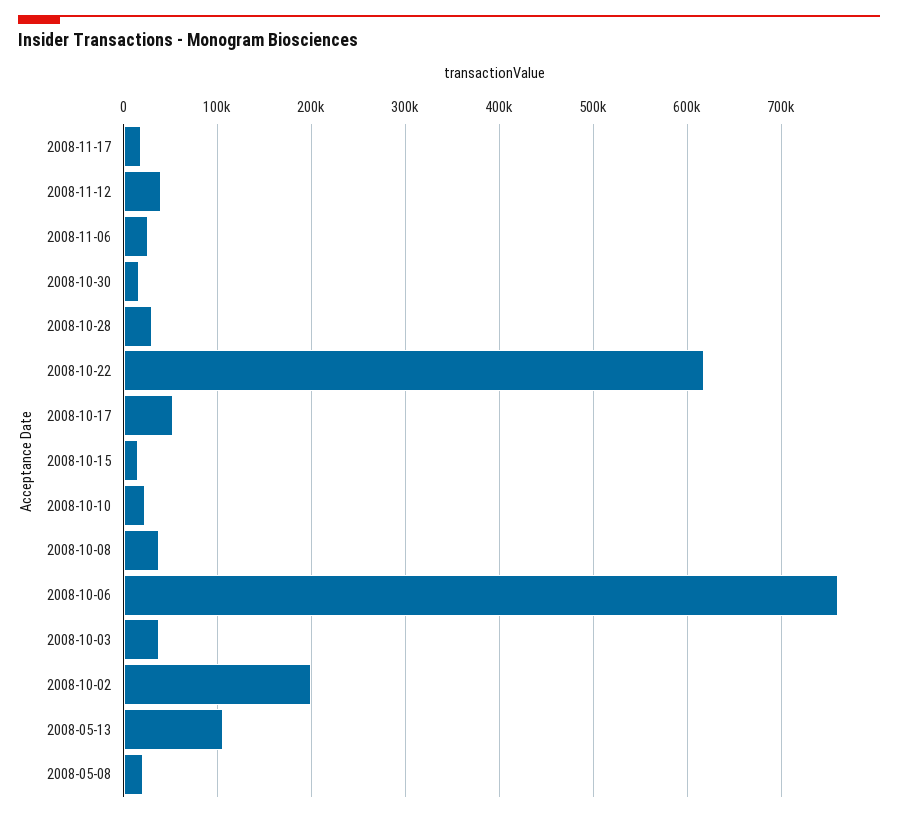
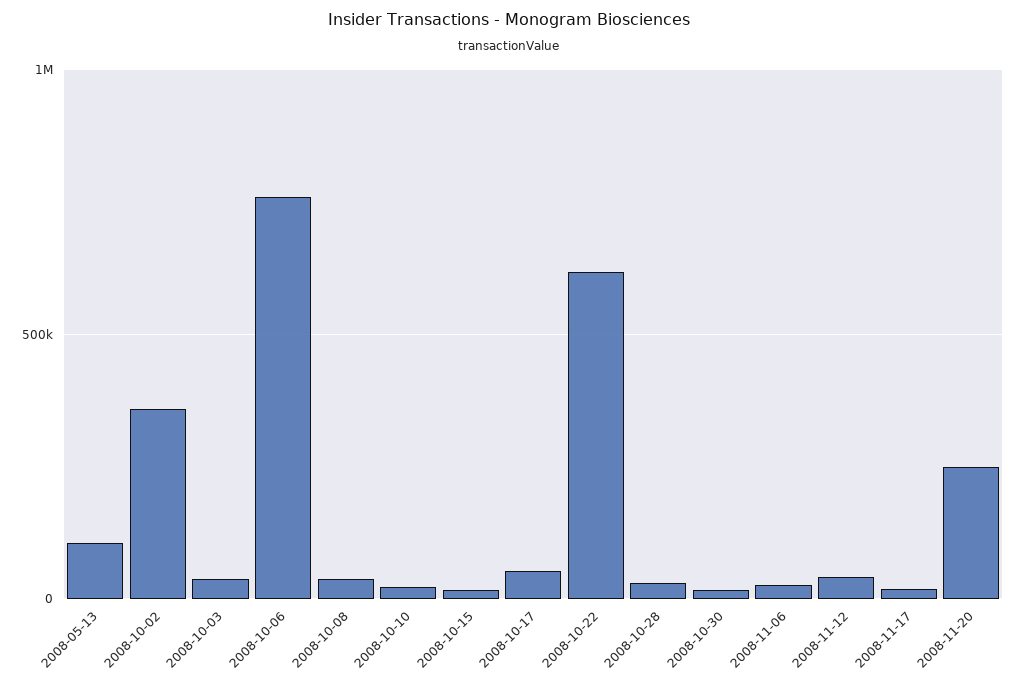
2008-10-02: 200000 -> 350000
2008-05-08: 20000 -> none
2008-11-20: none -> 250000

